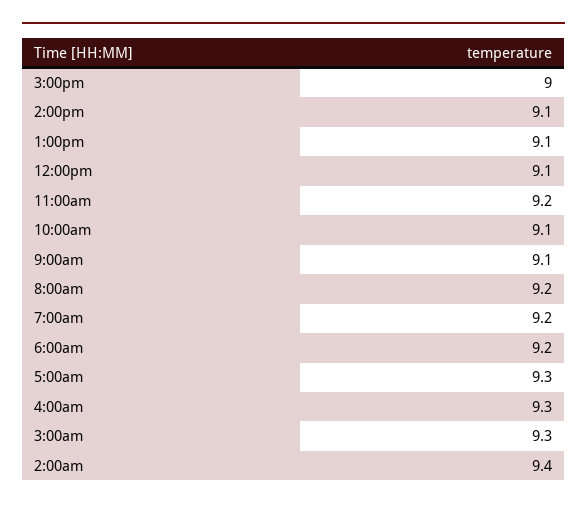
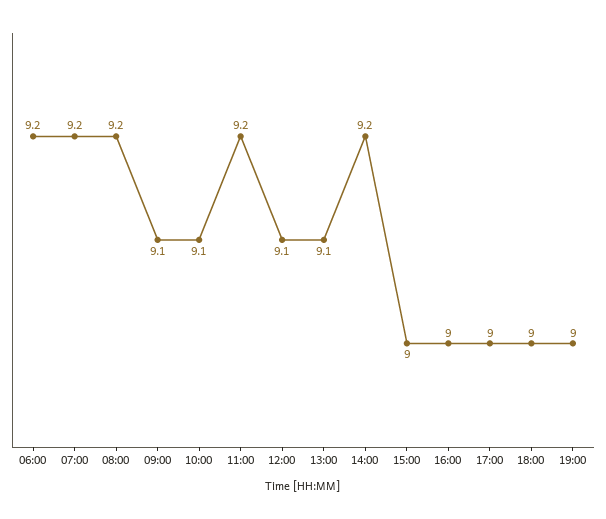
2:00pm: 9.1 -> 9.2
5:00am: 9.3 -> none
4:00am: 9.3 -> none
3:00am: 9.3 -> none
2:00am: 9.4 -> none
16:00: none -> 9
17:00: none -> 9
18:00: none -> 9
19:00: none -> 9

